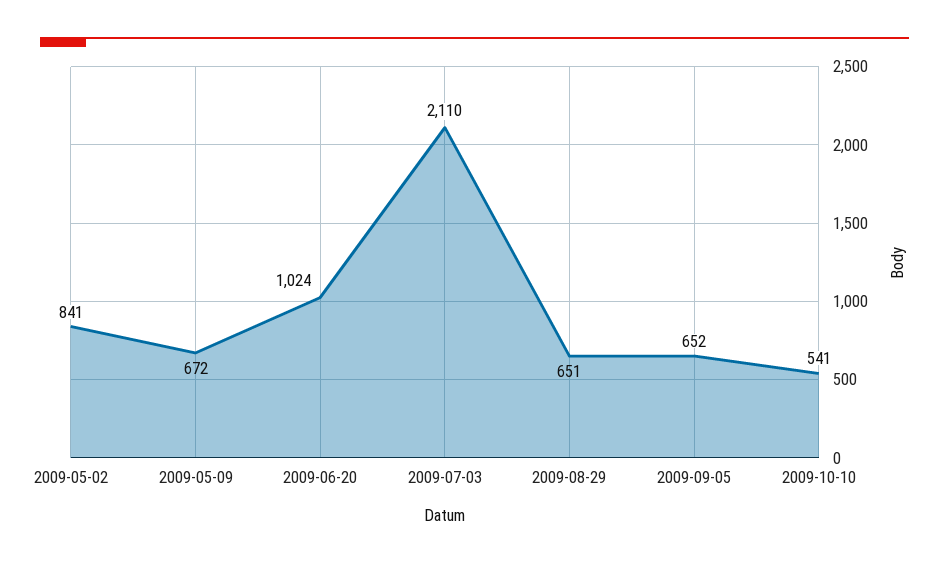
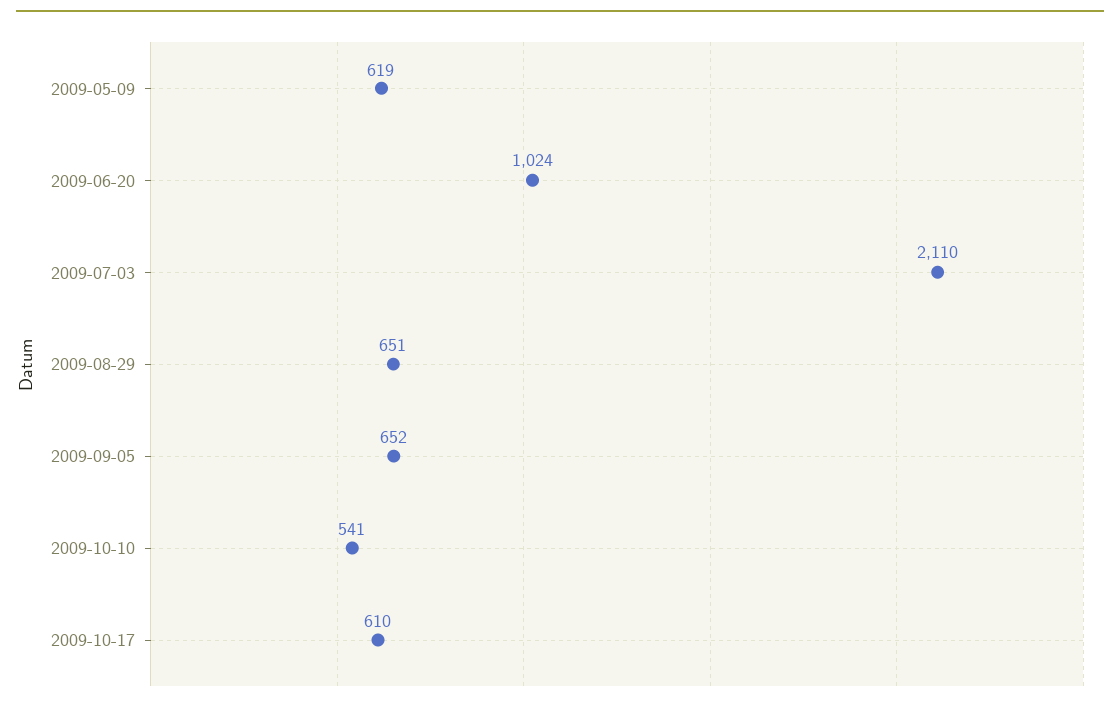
2009-05-02: 841 -> none
2009-05-09: 672 -> 619
2009-10-17: none -> 610

